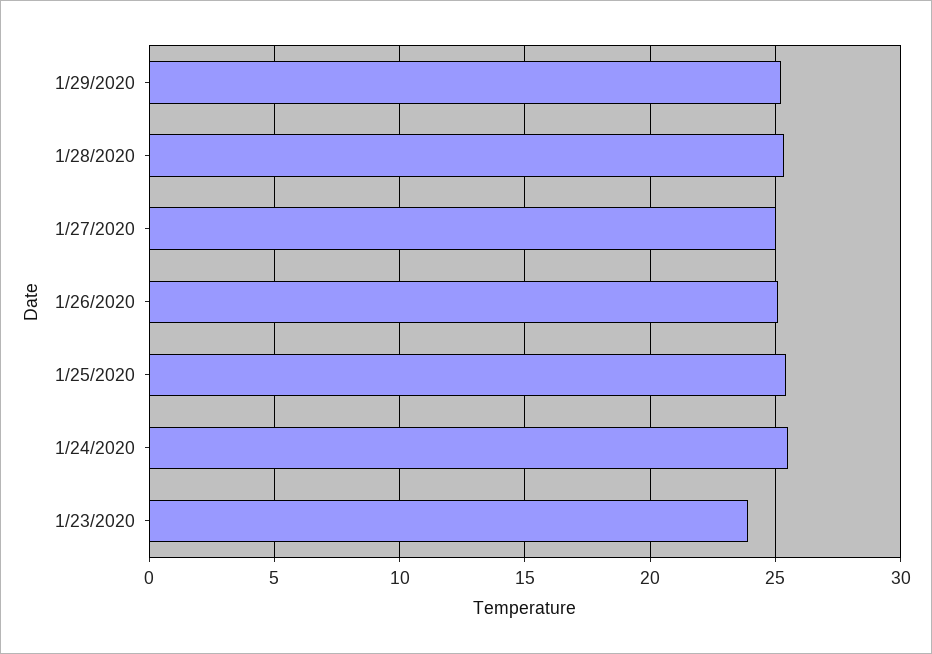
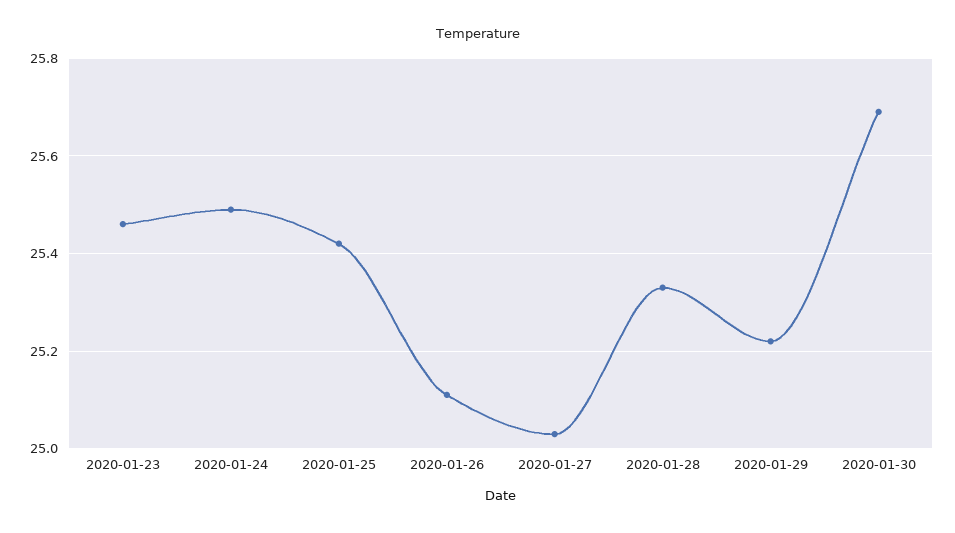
1/23/2020: 24 -> 25.45
2020-01-30: none -> 25.7

